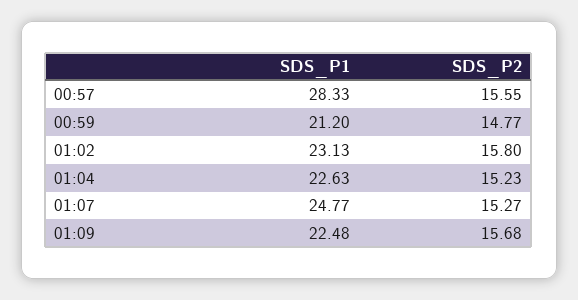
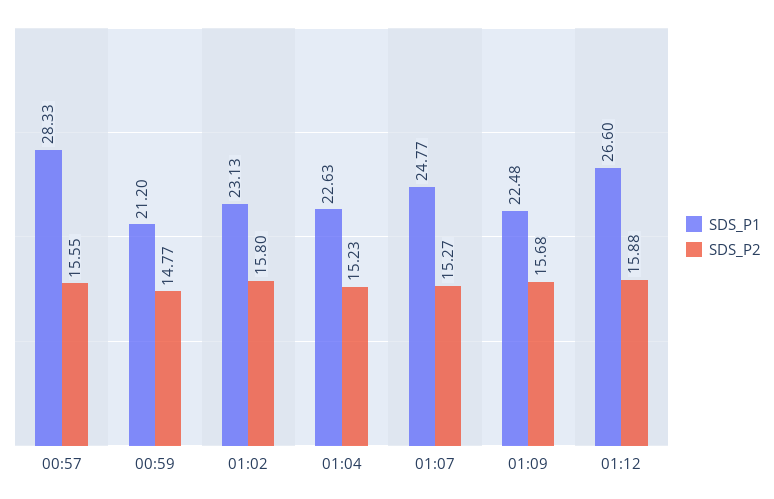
SDS_P1, 01:12: none -> 26.6
SDS_P2, 01:12: none -> 15.88

